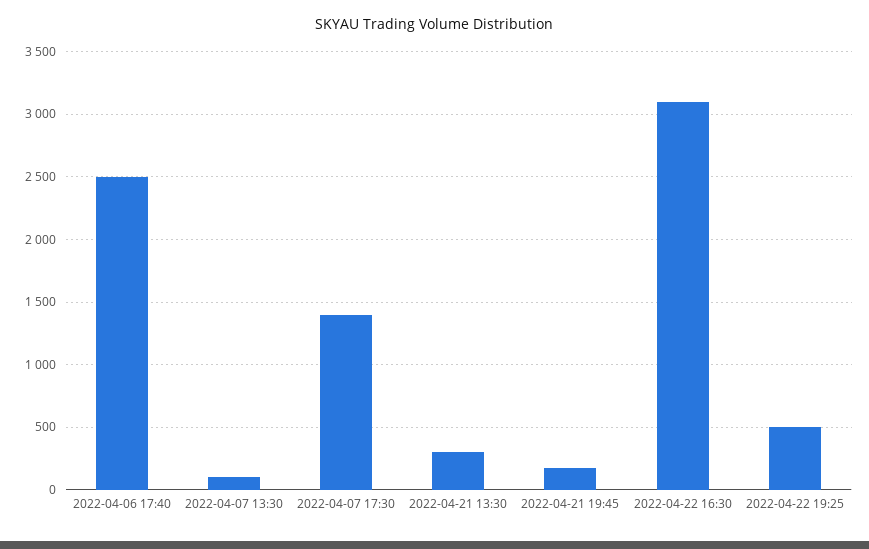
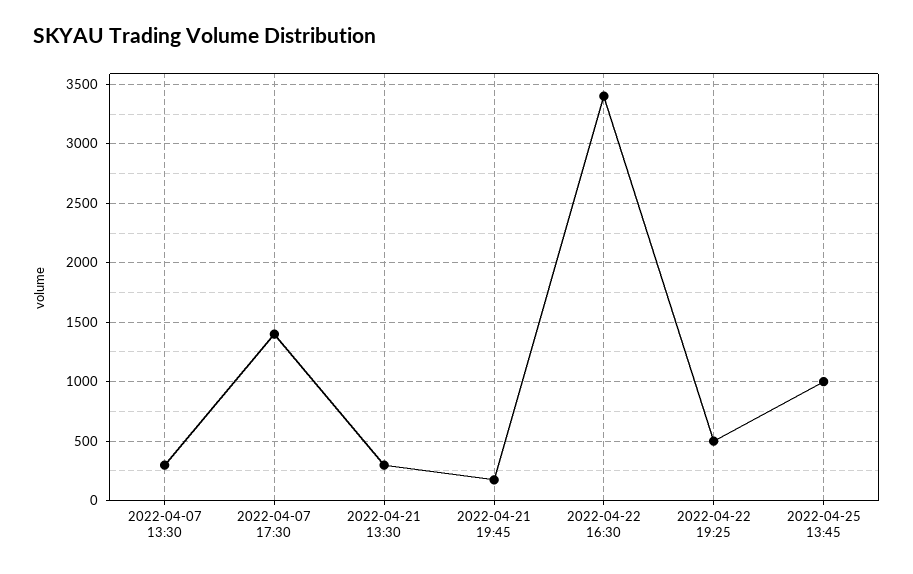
2022-04-06 17:40: 2500 -> none
2022-04-07 13:30: 100 -> 300
2022-04-22 16:30: 3100 -> 3400
2022-04-25 13:45: none -> 1000

